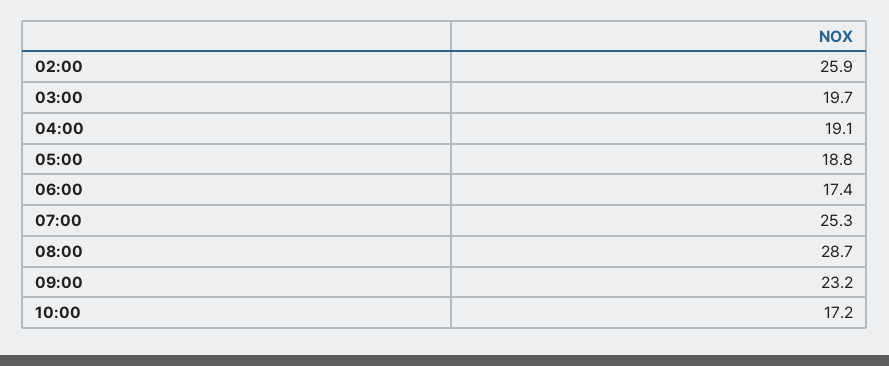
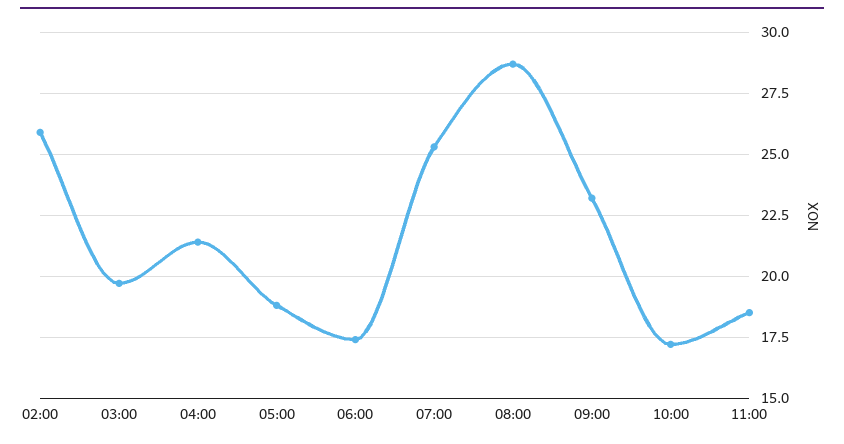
04:00: 19.1 -> 21.5
11:00: none -> 18.5

